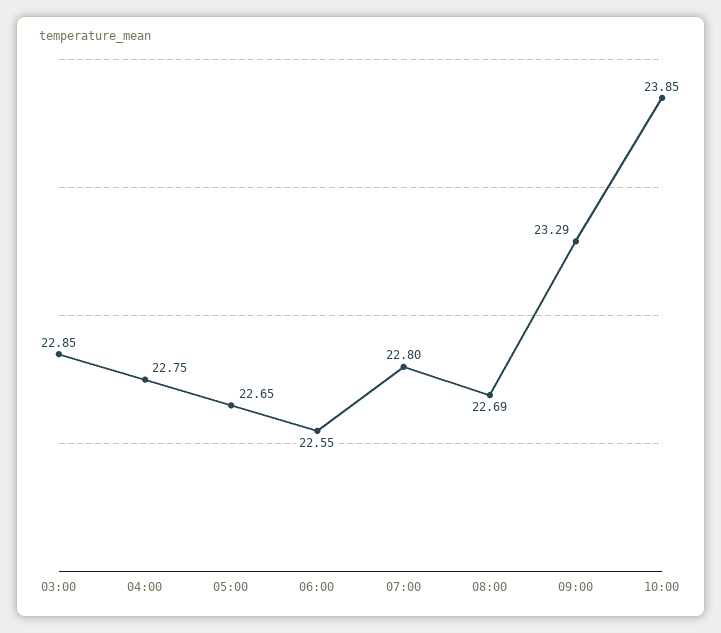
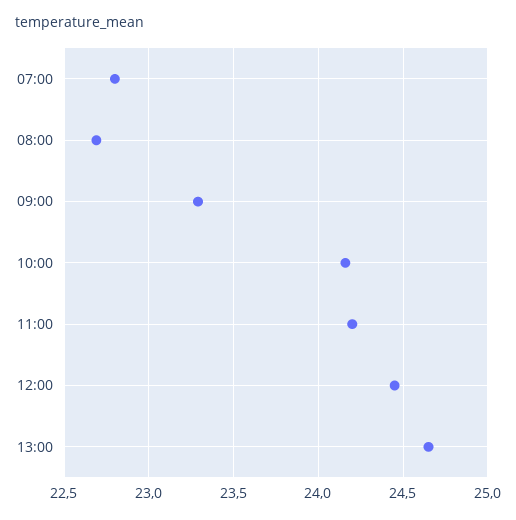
03:00: 22.85 -> none
04:00: 22.75 -> none
05:00: 22.65 -> none
06:00: 22.55 -> none
10:00: 23.85 -> 24.15
11:00: none -> 24.2
12:00: none -> 24.45
13:00: none -> 24.65

